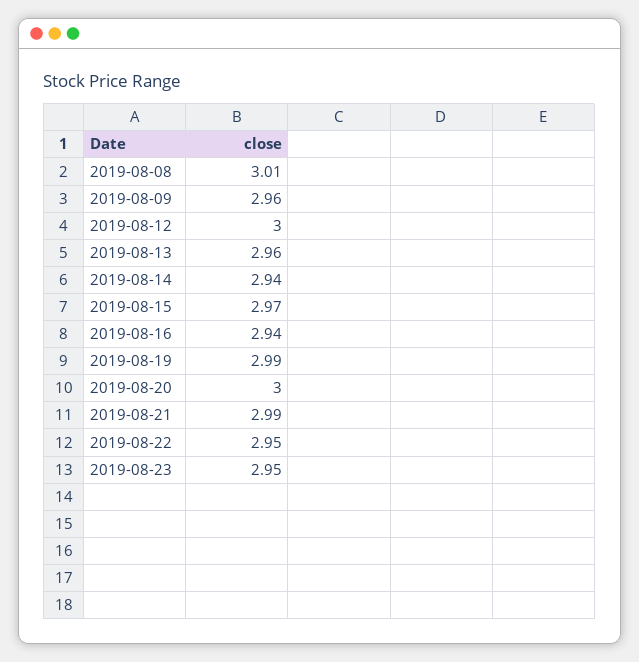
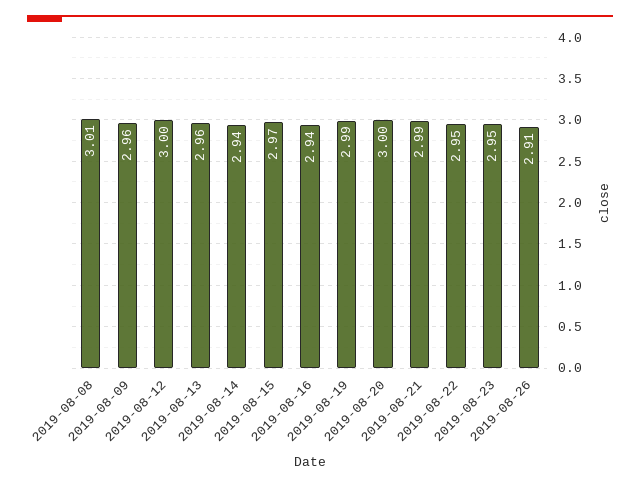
2019-08-26: none -> 2.91

